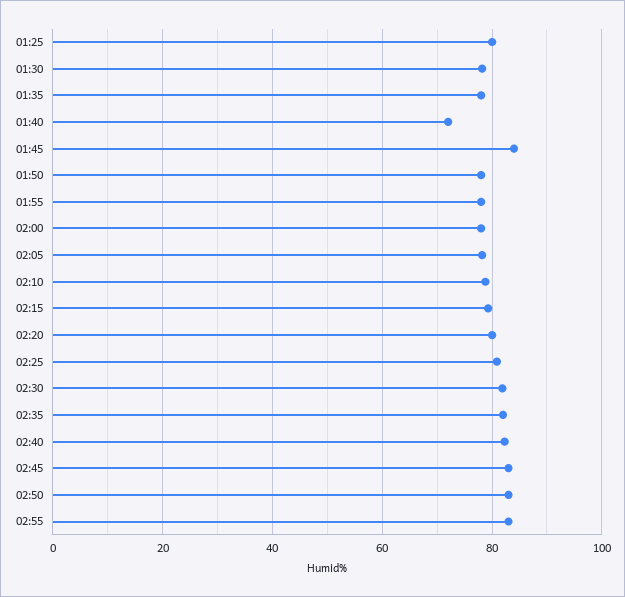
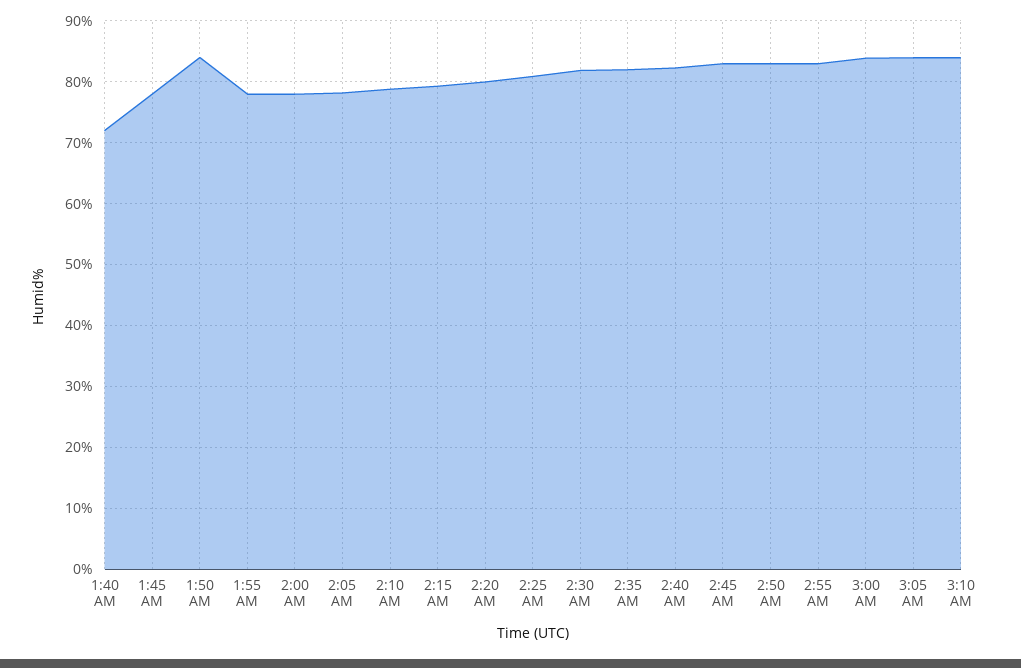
01:25: 80 -> none
01:30: 78 -> none
01:35: 78 -> none
01:45: 84 -> 78
01:50: 78 -> 84
3:00 AM: none -> 84
3:05 AM: none -> 84
3:10 AM: none -> 84

